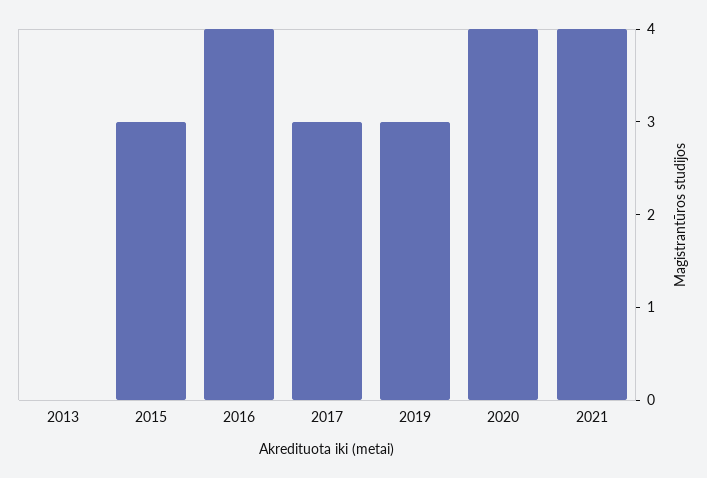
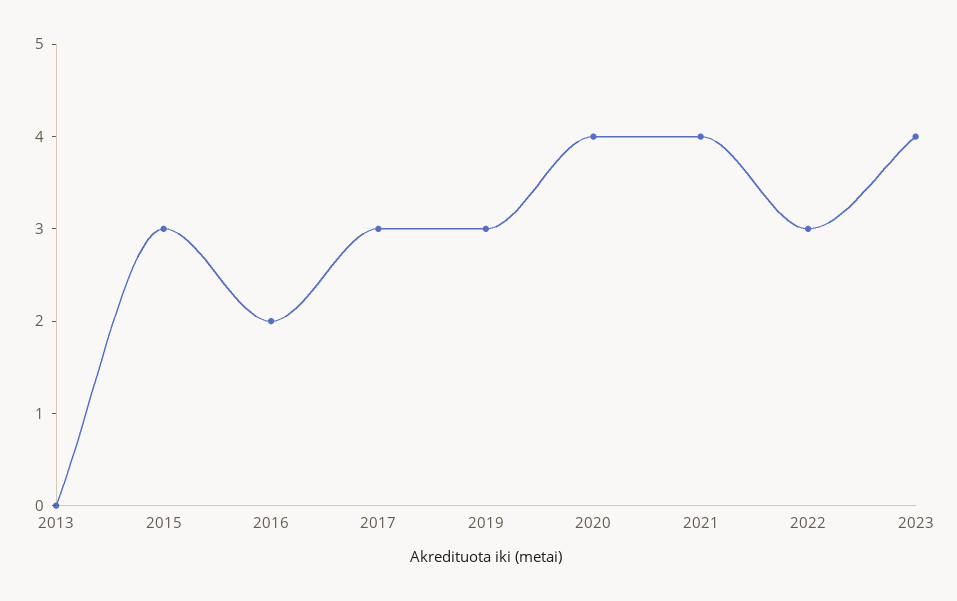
2016: 4 -> 2
2022: none -> 3
2023: none -> 4

